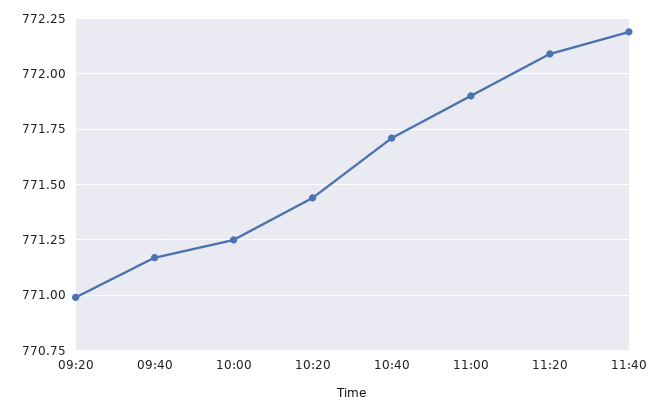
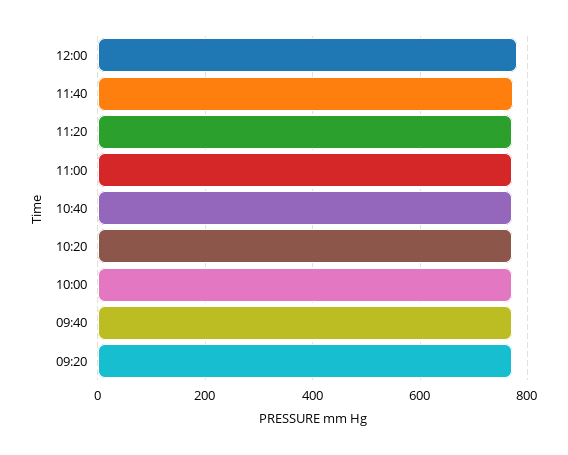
12:00: none -> 780

